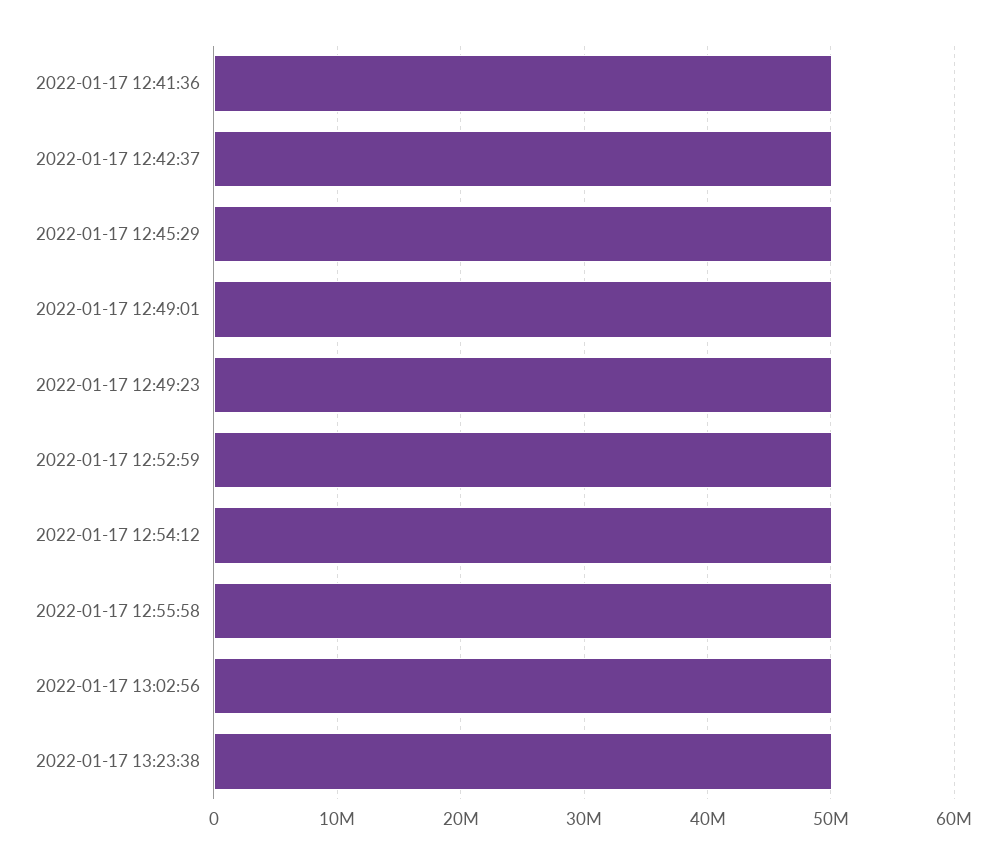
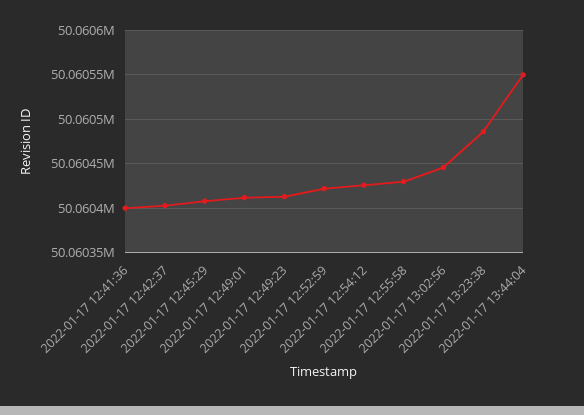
2022-01-17 13:44:04: none -> 50060550

